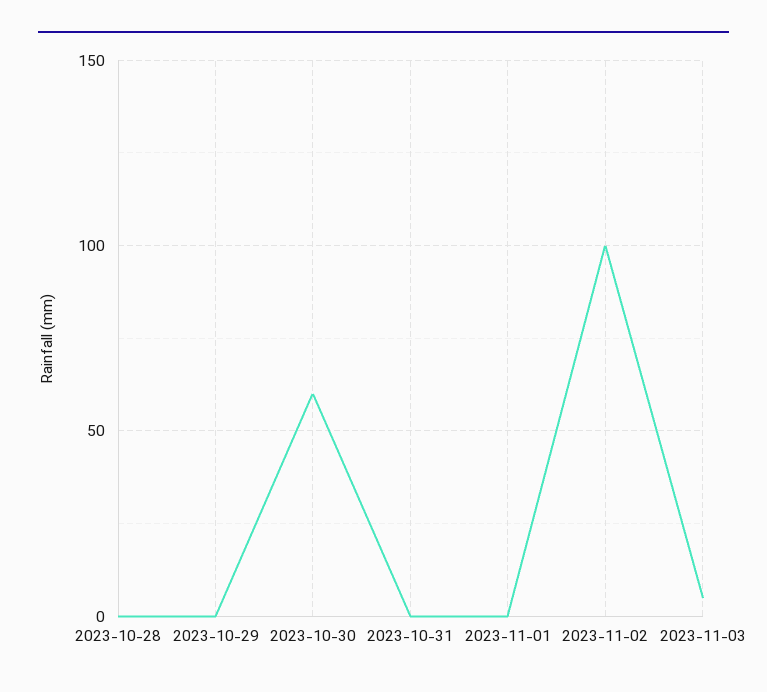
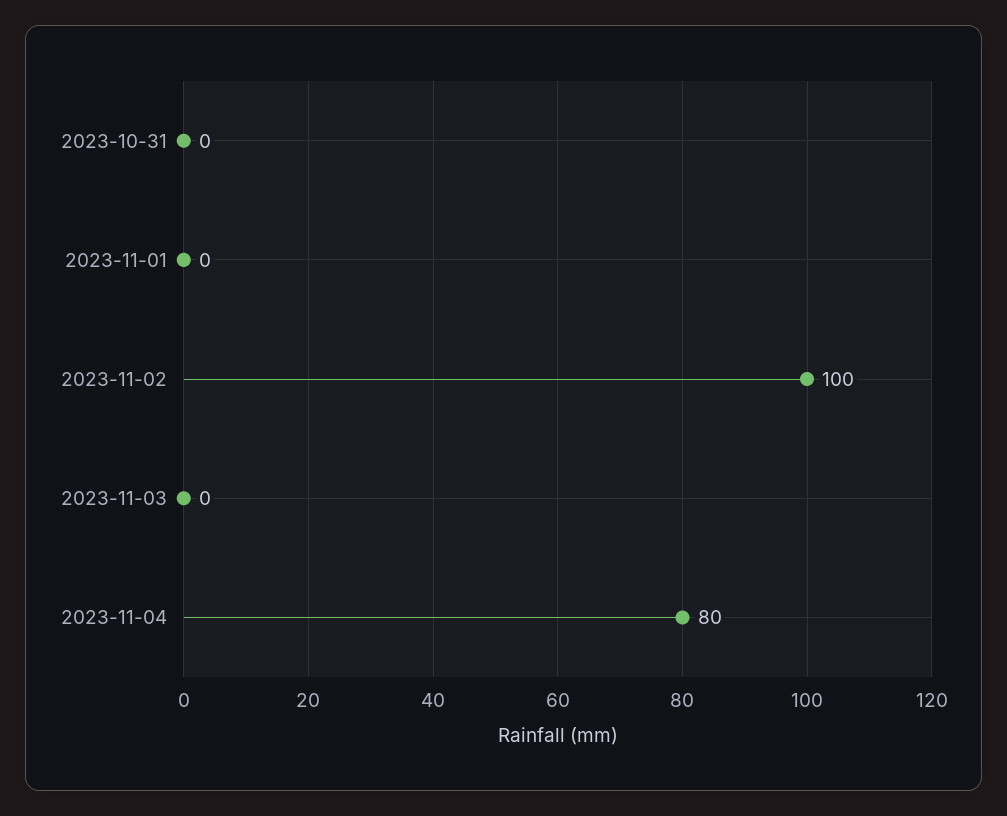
2023-10-28: 0 -> none
2023-10-29: 0 -> none
2023-10-30: 60 -> none
2023-11-03: 5 -> 0
2023-11-04: none -> 80

